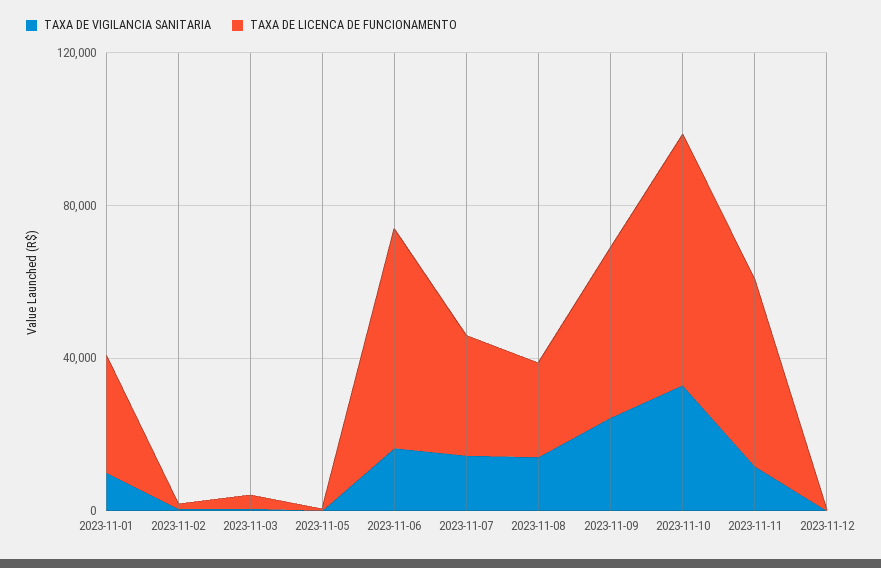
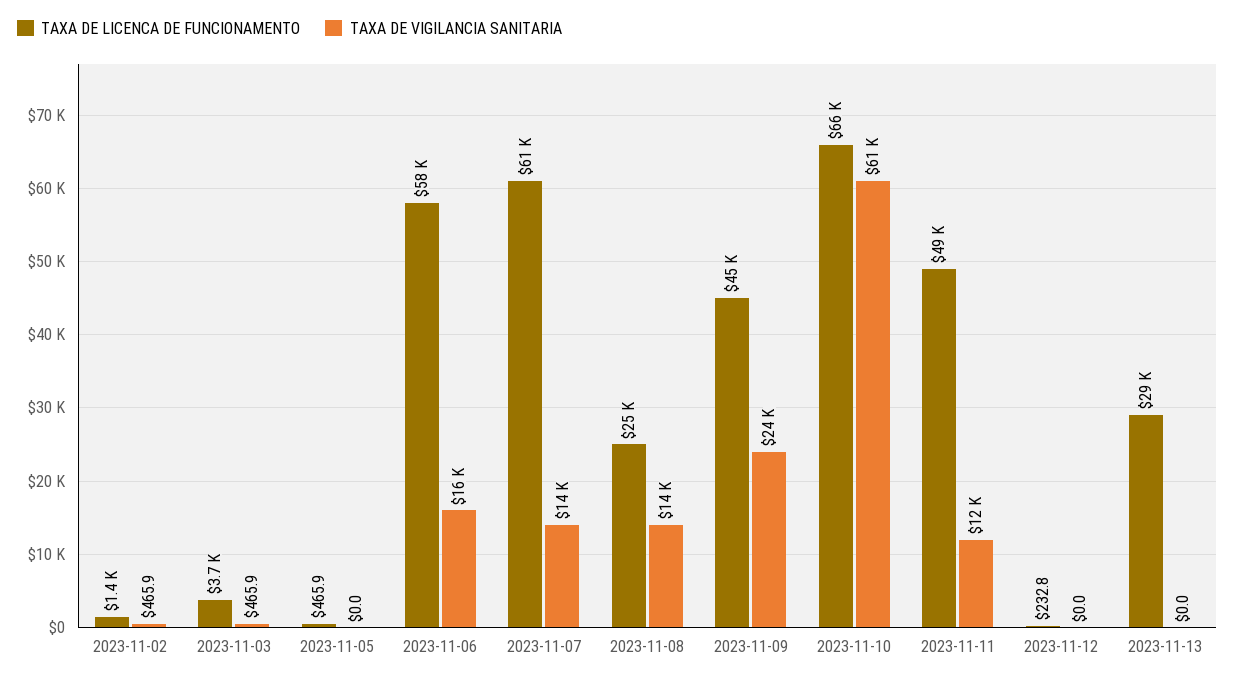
TAXA DE VIGILANCIA SANITARIA, 2023-11-01: 10000 -> none
TAXA DE LICENCA DE FUNCIONAMENTO, 2023-11-01: 30000 -> none
TAXA DE LICENCA DE FUNCIONAMENTO, 2023-11-07: 30000 -> 61000
TAXA DE VIGILANCIA SANITARIA, 2023-11-10: 30000 -> 61000
TAXA DE LICENCA DE FUNCIONAMENTO, 2023-11-13: none -> 29000
TAXA DE VIGILANCIA SANITARIA, 2023-11-13: none -> 0

